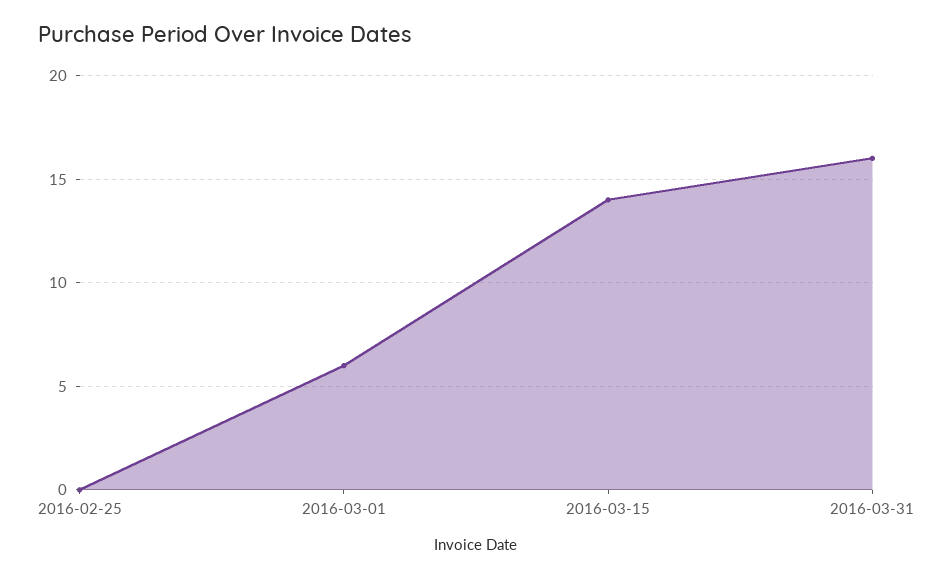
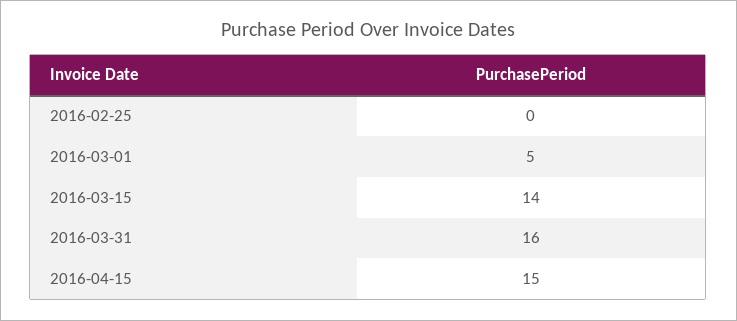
2016-03-01: 6 -> 5
2016-04-15: none -> 15

